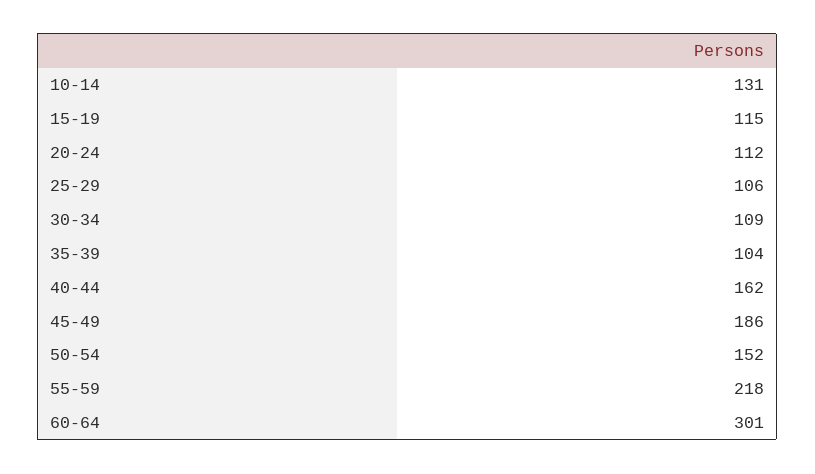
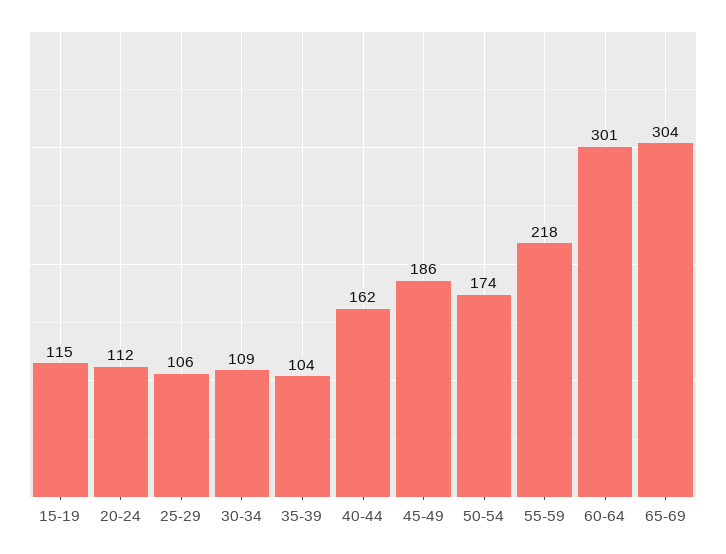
10-14: 131 -> none
50-54: 152 -> 174
65-69: none -> 304

